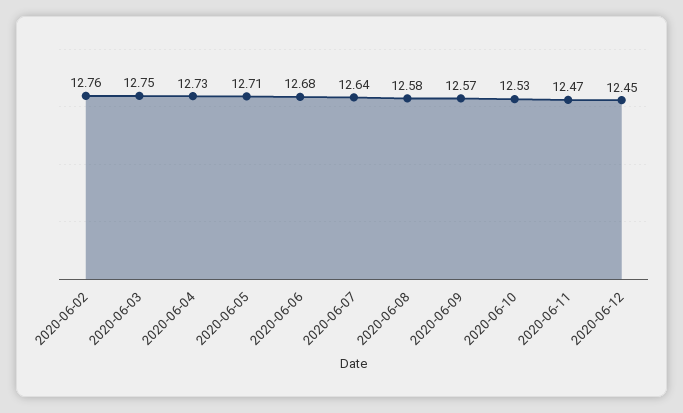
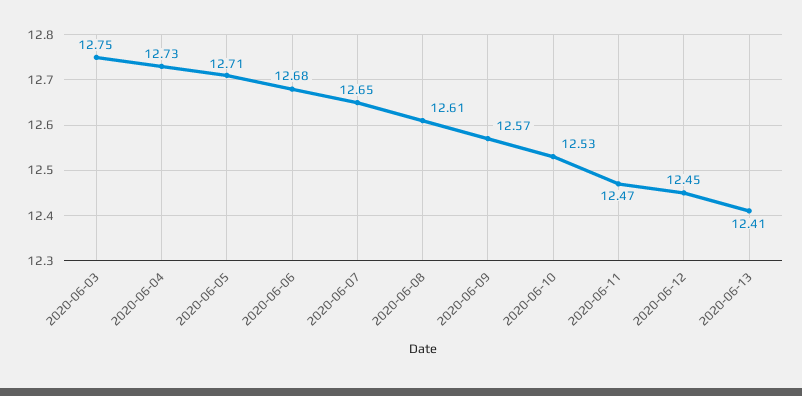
2020-06-02: 12.76 -> none
2020-06-07: 12.64 -> 12.65
2020-06-08: 12.58 -> 12.61
2020-06-13: none -> 12.41

